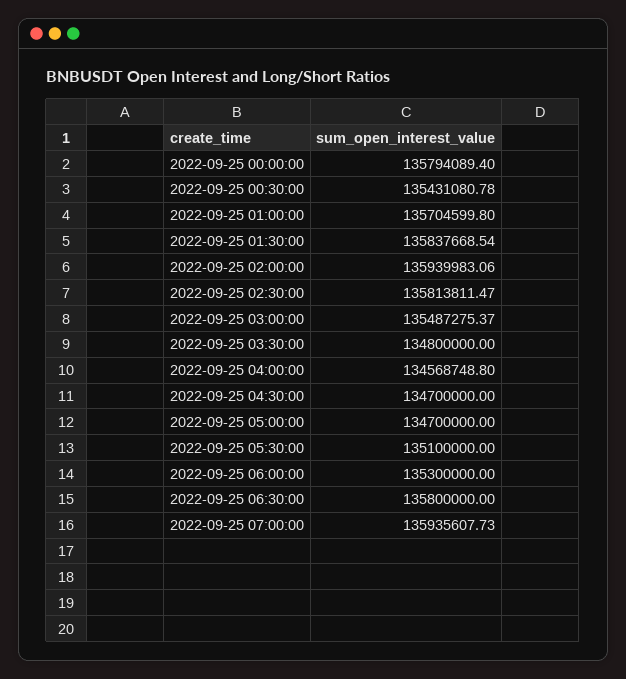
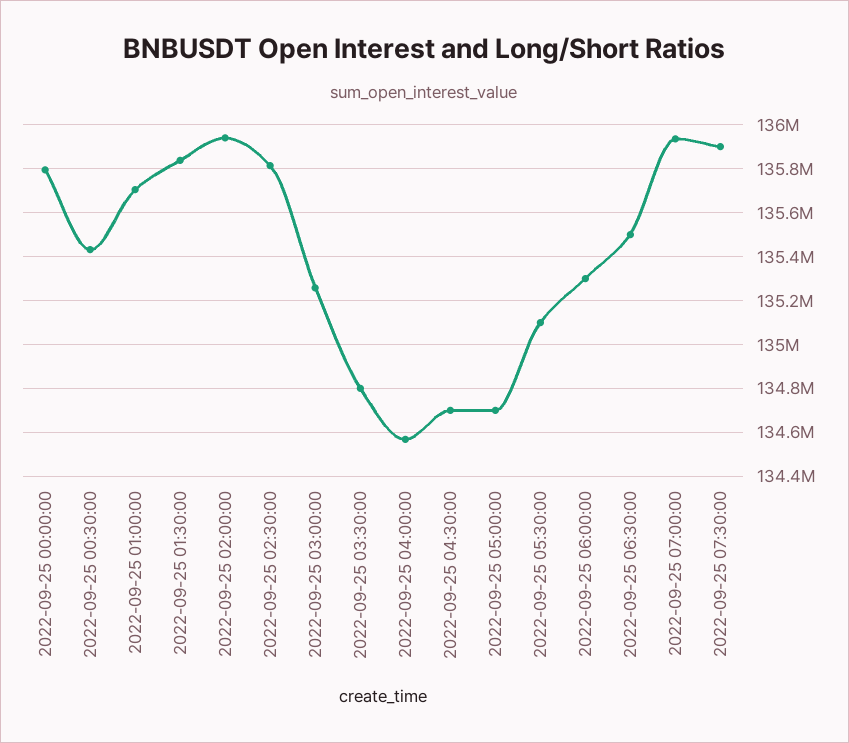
2022-09-25 03:00:00: 135487275.37 -> 135250000
2022-09-25 06:30:00: 135800000 -> 135500000
2022-09-25 07:30:00: none -> 135900000

